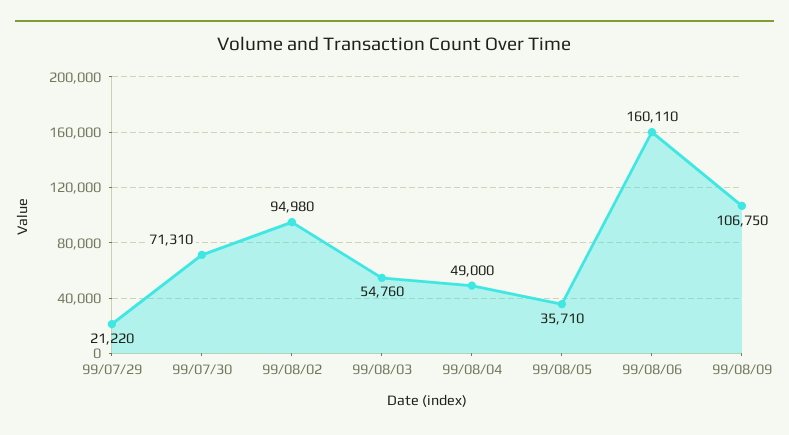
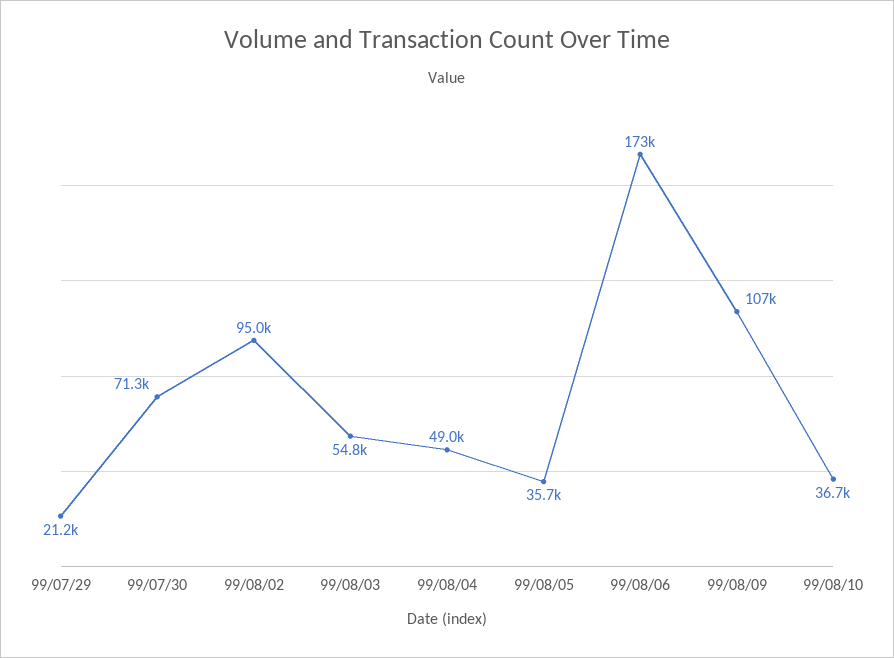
99/08/06: 160110 -> 173000
99/08/10: none -> 36700

